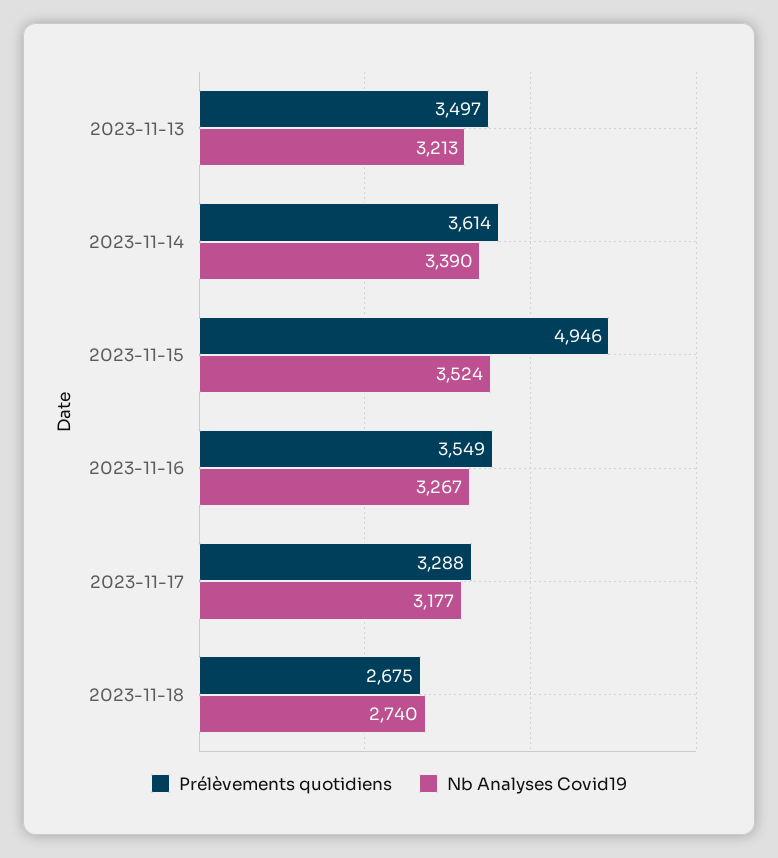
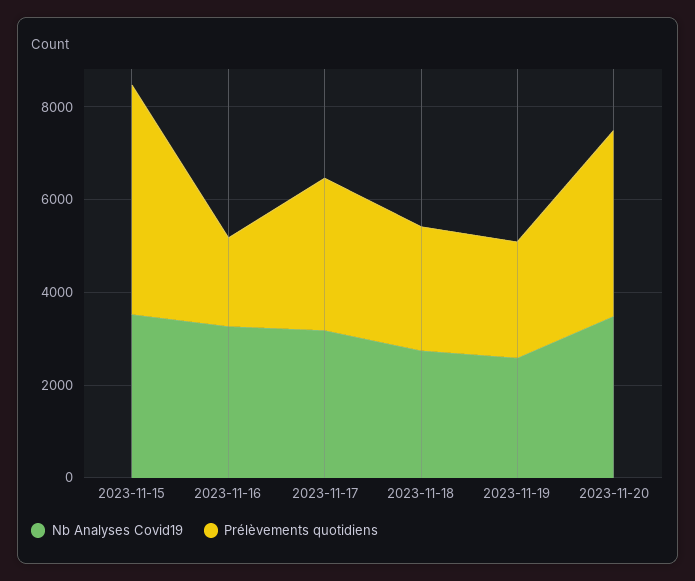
Prélèvements quotidiens, 2023-11-13: 3497 -> none
Nb Analyses Covid19, 2023-11-13: 3213 -> none
Prélèvements quotidiens, 2023-11-14: 3614 -> none
Nb Analyses Covid19, 2023-11-14: 3390 -> none
Prélèvements quotidiens, 2023-11-16: 3549 -> 2000
Nb Analyses Covid19, 2023-11-19: none -> 2500
Prélèvements quotidiens, 2023-11-19: none -> 2500
Nb Analyses Covid19, 2023-11-20: none -> 3500
Prélèvements quotidiens, 2023-11-20: none -> 4000

